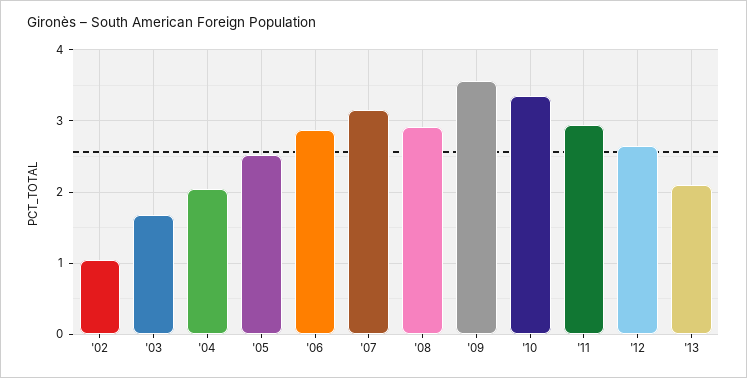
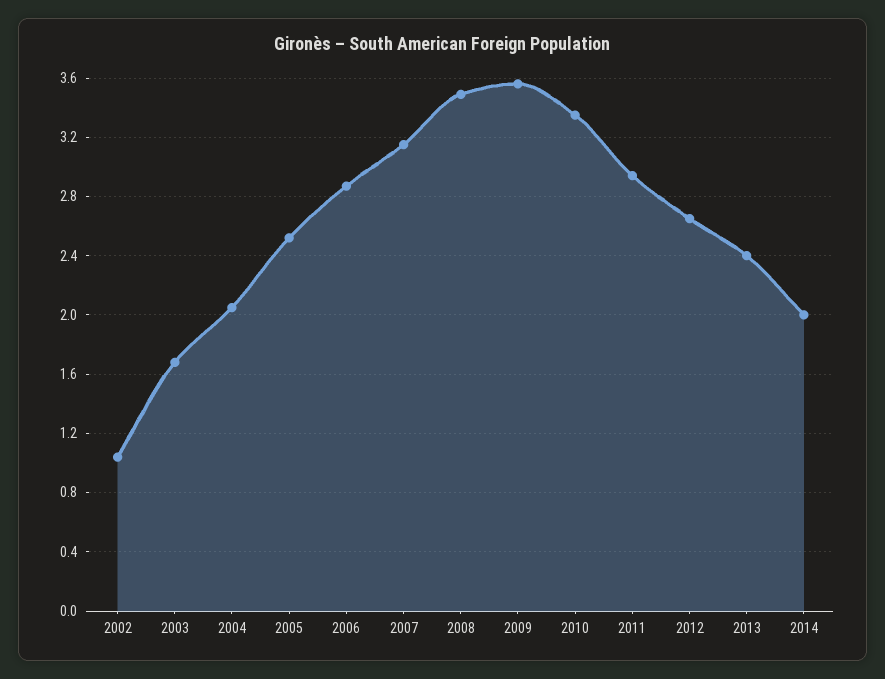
'08: 2.9 -> 3.5
'13: 2.1 -> 2.4
2014: none -> 2

